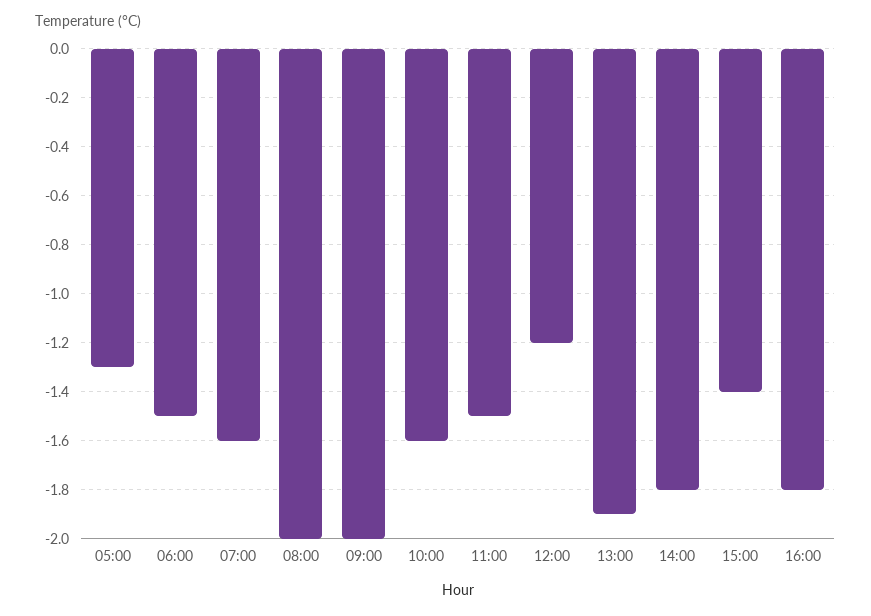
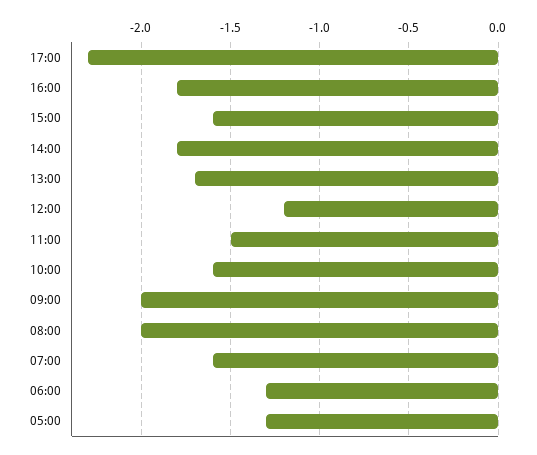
06:00: -1.5 -> -1.3
13:00: -1.9 -> -1.7
15:00: -1.4 -> -1.6
17:00: none -> -2.3

